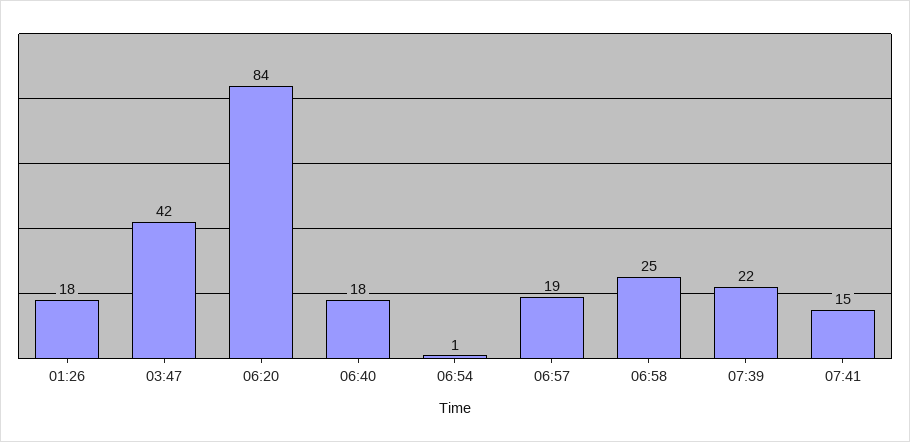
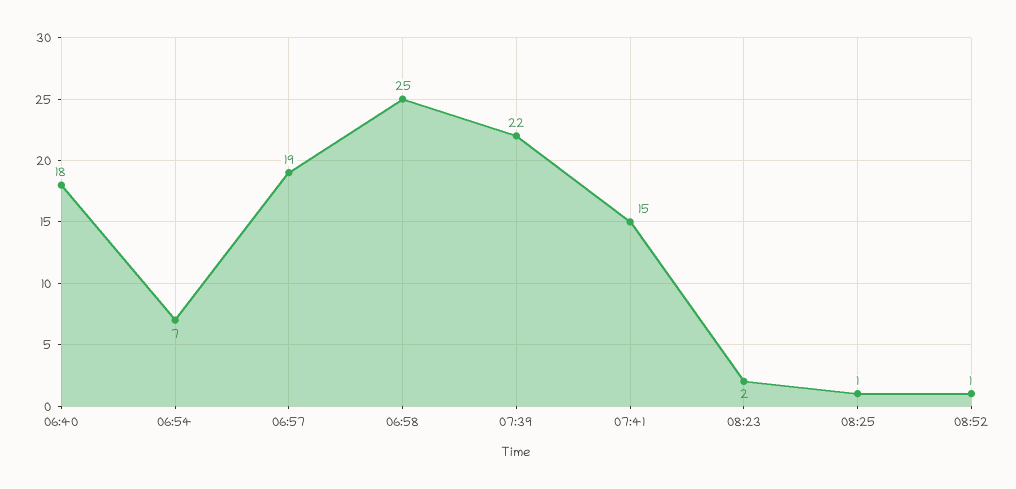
01:26: 18 -> none
03:47: 42 -> none
06:20: 84 -> none
06:54: 1 -> 7
08:23: none -> 2
08:25: none -> 1
08:52: none -> 1

